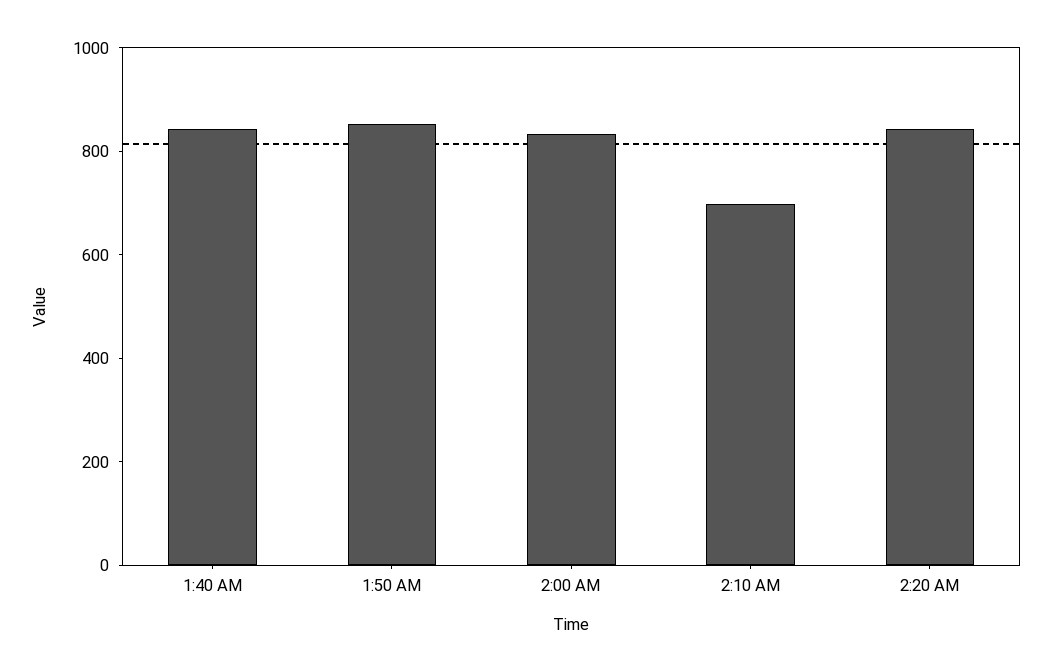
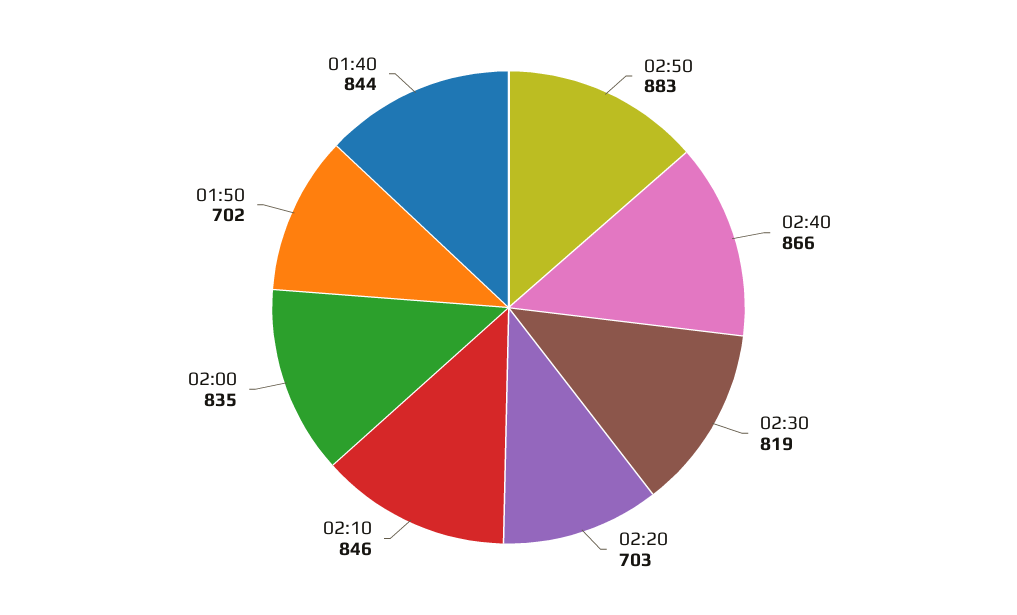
1:50 AM: 850 -> 702
2:10 AM: 700 -> 846
2:20 AM: 850 -> 703
02:50: none -> 883
02:40: none -> 866
02:30: none -> 819

